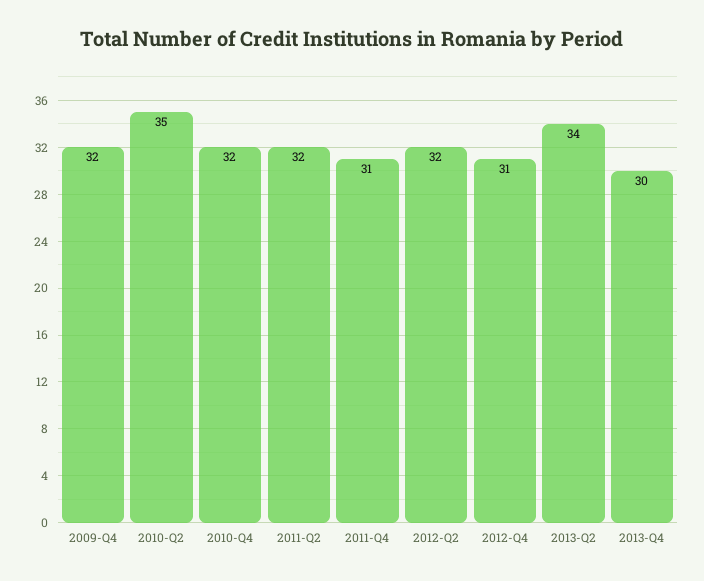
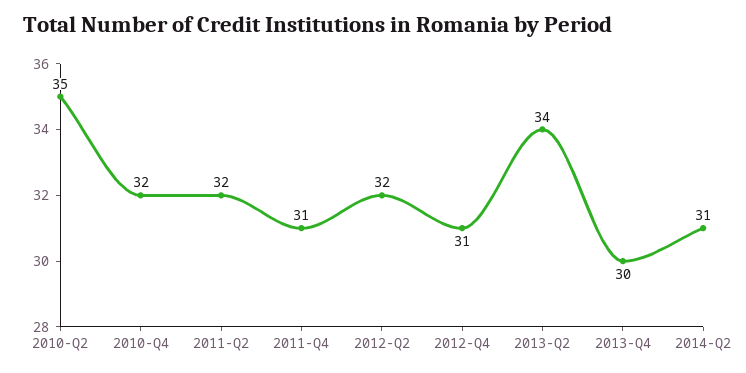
2009-Q4: 32 -> none
2014-Q2: none -> 31

